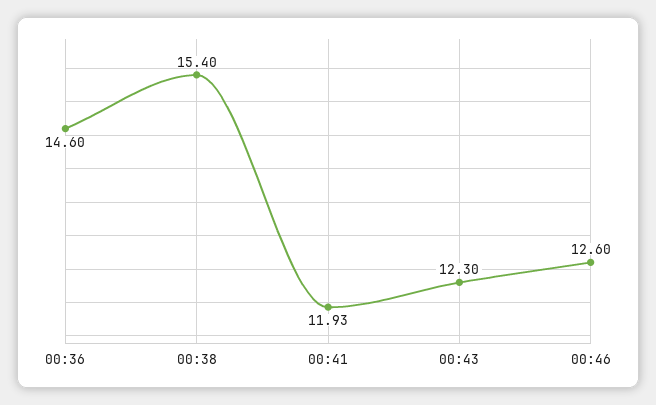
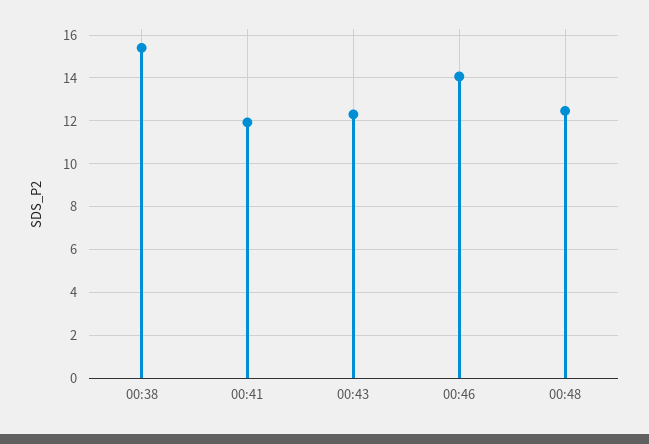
00:36: 14.6 -> none
00:46: 12.6 -> 14
00:48: none -> 12.5

